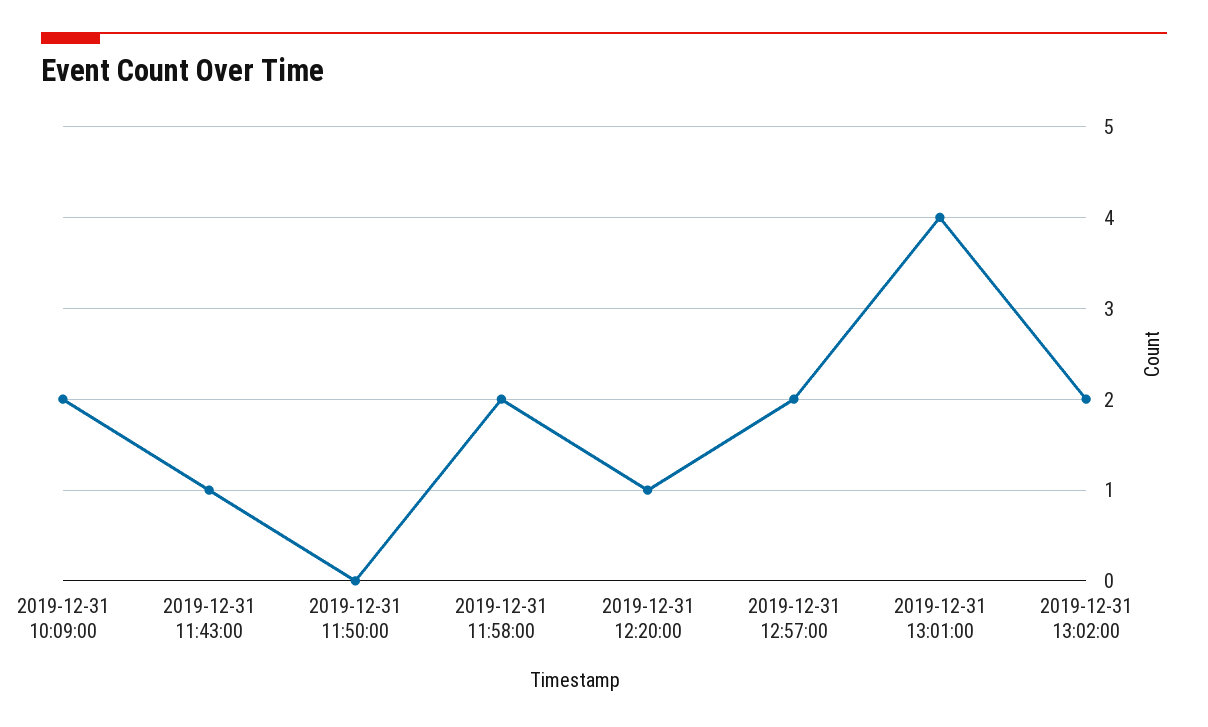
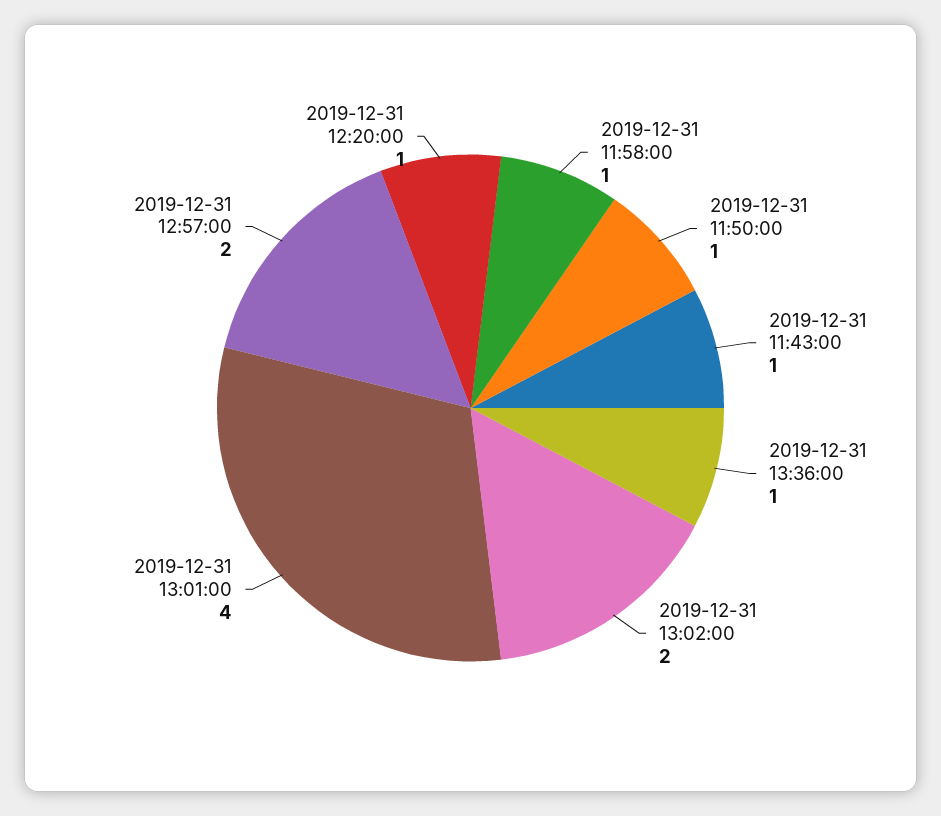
2019-12-31 10:09:00: 2 -> none
2019-12-31 11:50:00: 0 -> 1
2019-12-31 11:58:00: 2 -> 1
2019-12-31 13:36:00: none -> 1

